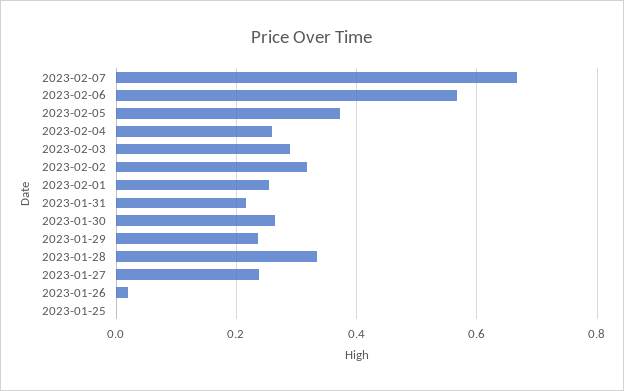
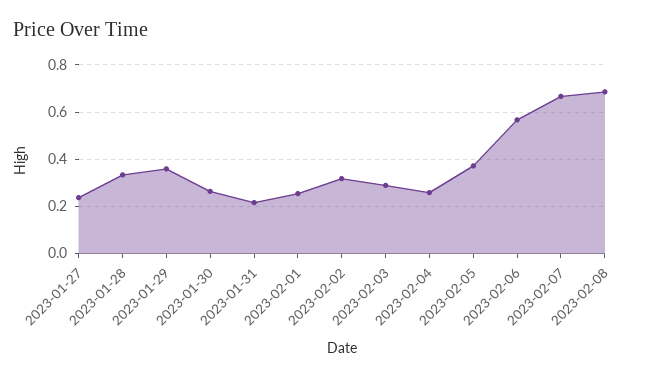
2023-01-29: 0.24 -> 0.35
2023-01-26: 0.02 -> none
2023-01-25: 0 -> none
2023-02-08: none -> 0.7

